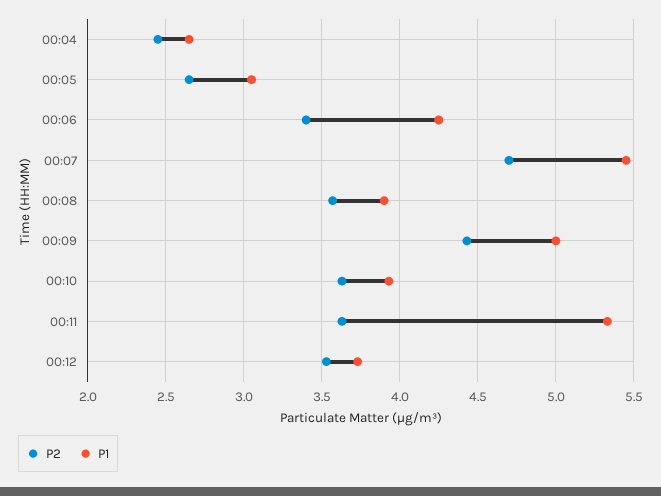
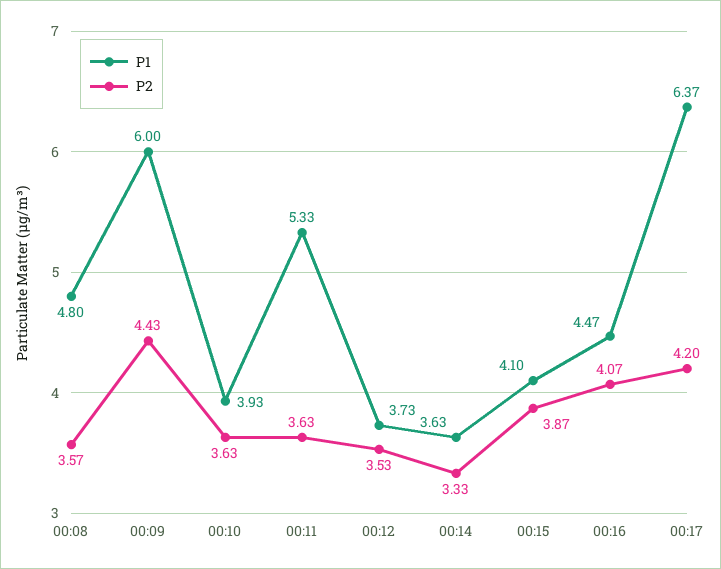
P2, 00:04: 2.45 -> none
P1, 00:04: 2.65 -> none
P2, 00:05: 2.65 -> none
P1, 00:05: 3.05 -> none
P2, 00:06: 3.4 -> none
P1, 00:06: 4.25 -> none
P2, 00:07: 4.7 -> none
P1, 00:07: 5.45 -> none
P1, 00:08: 3.9 -> 4.8
P1, 00:09: 5 -> 6
P1, 00:14: none -> 3.63
P2, 00:14: none -> 3.33
P1, 00:15: none -> 4.1
P2, 00:15: none -> 3.87
P1, 00:16: none -> 4.47
P2, 00:16: none -> 4.07
P1, 00:17: none -> 6.37
P2, 00:17: none -> 4.2

